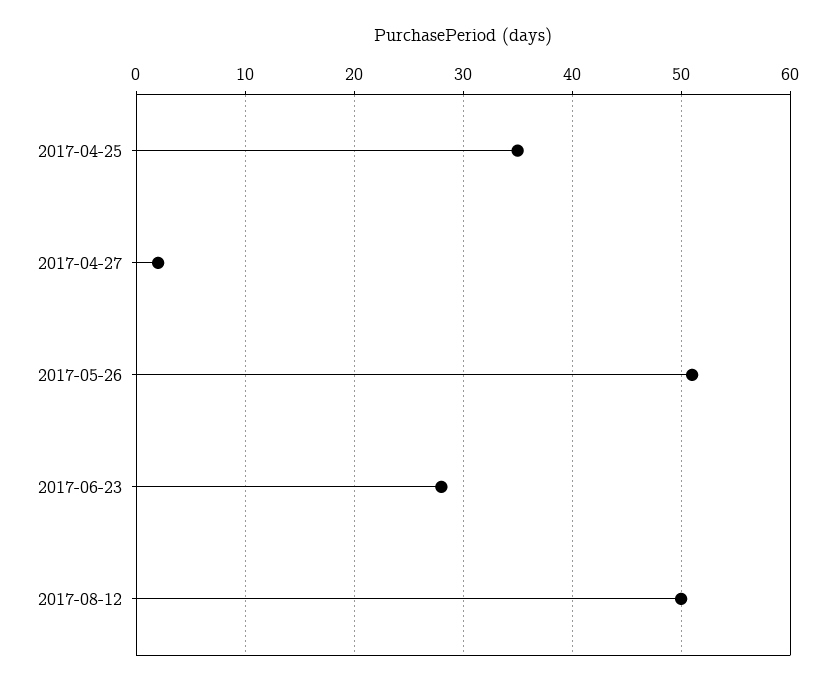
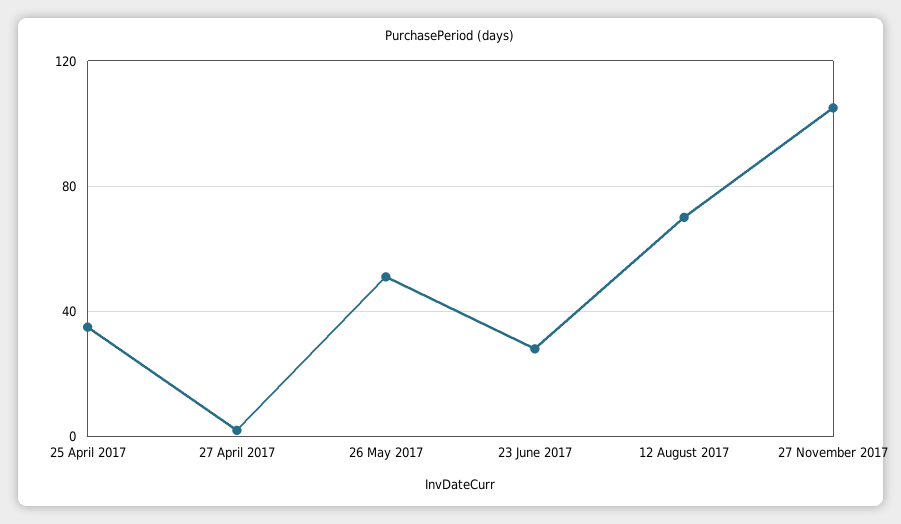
2017-08-12: 50 -> 70
27 November 2017: none -> 105

